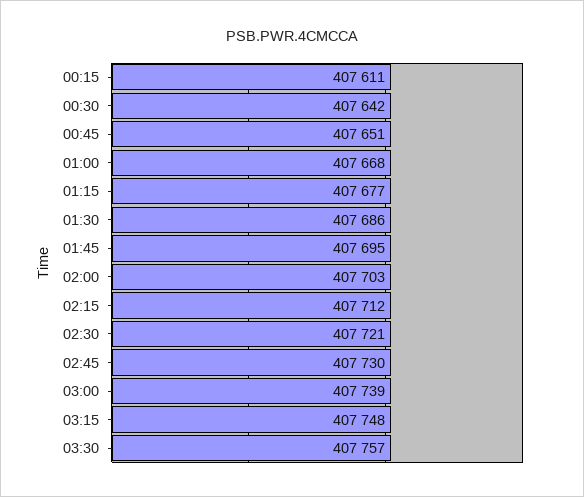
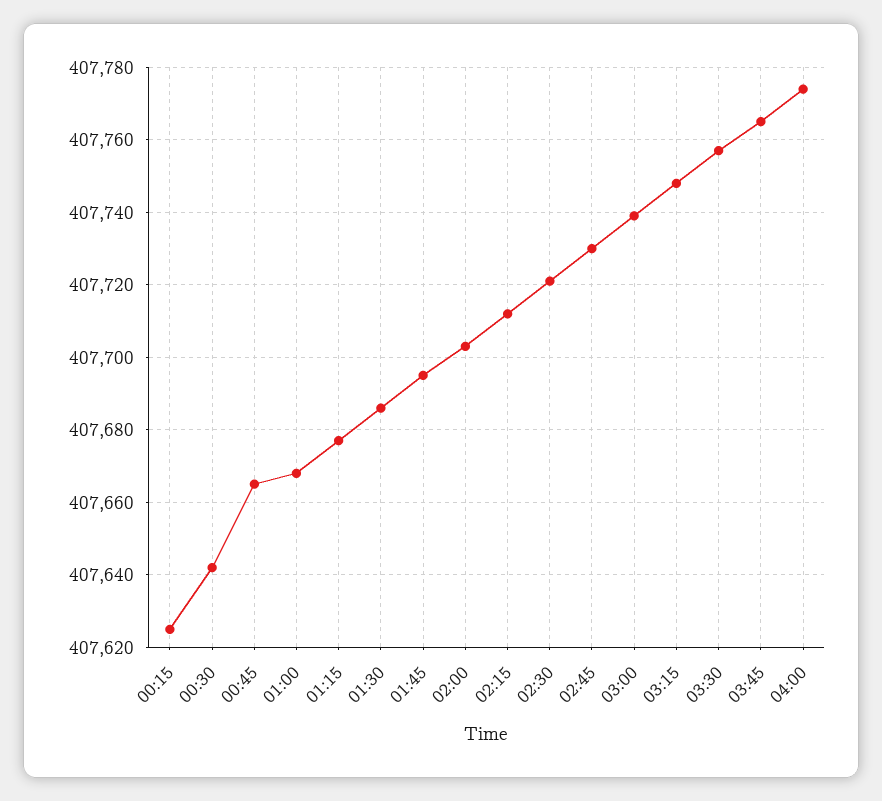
00:15: 407611 -> 407625
00:45: 407651 -> 407665
03:45: none -> 407765
04:00: none -> 407775

